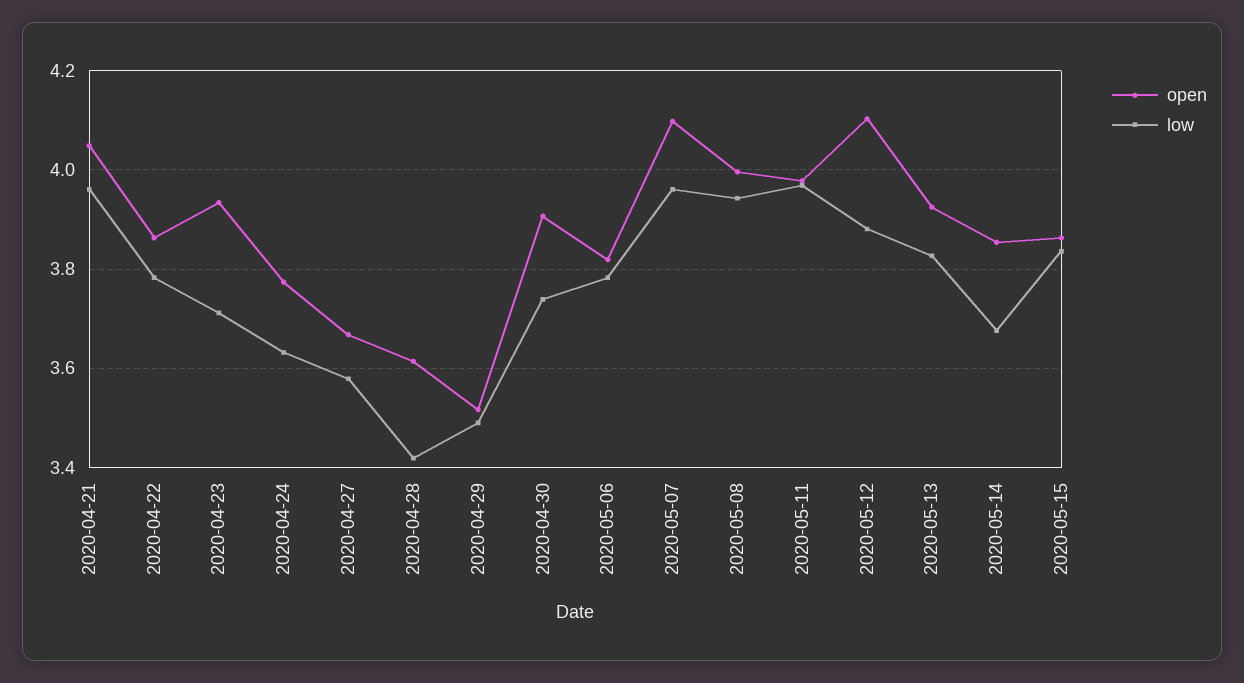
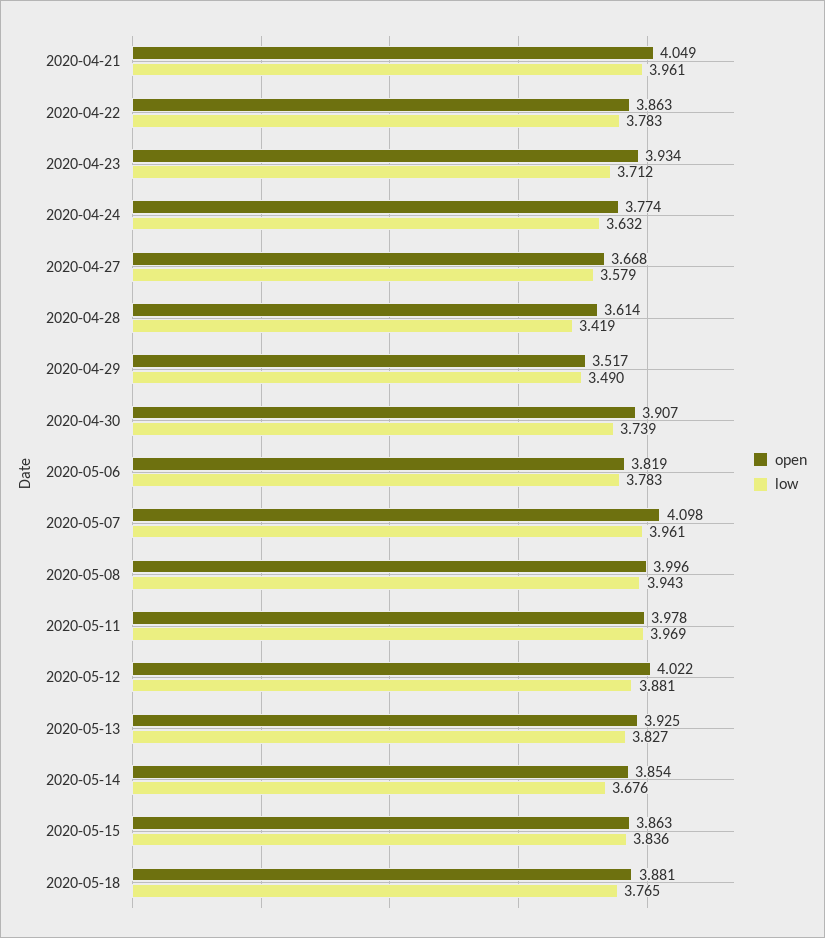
open, 2020-05-12: 4.1 -> 4.022
open, 2020-05-18: none -> 3.881
low, 2020-05-18: none -> 3.765

